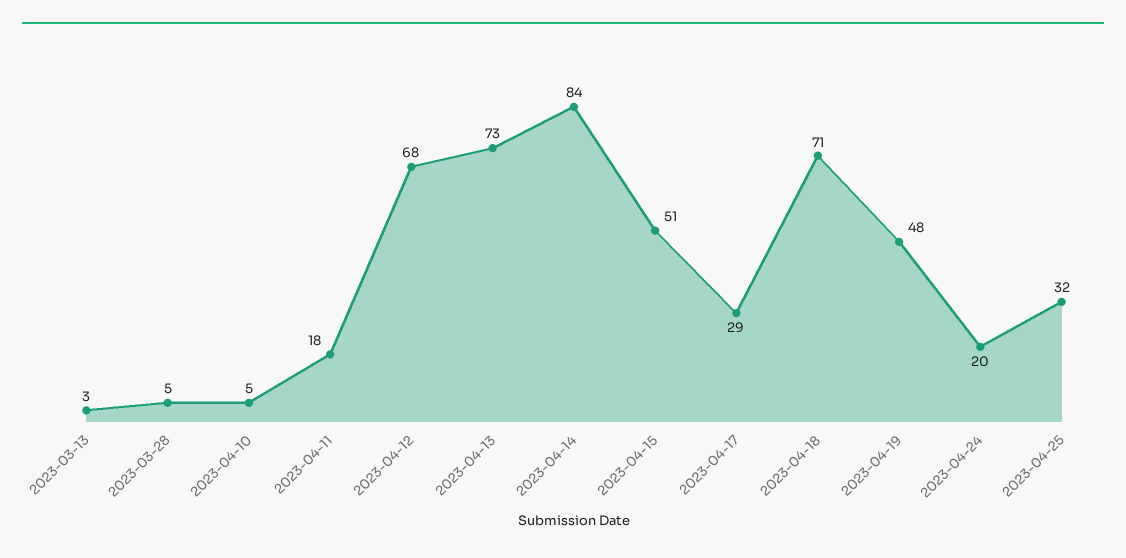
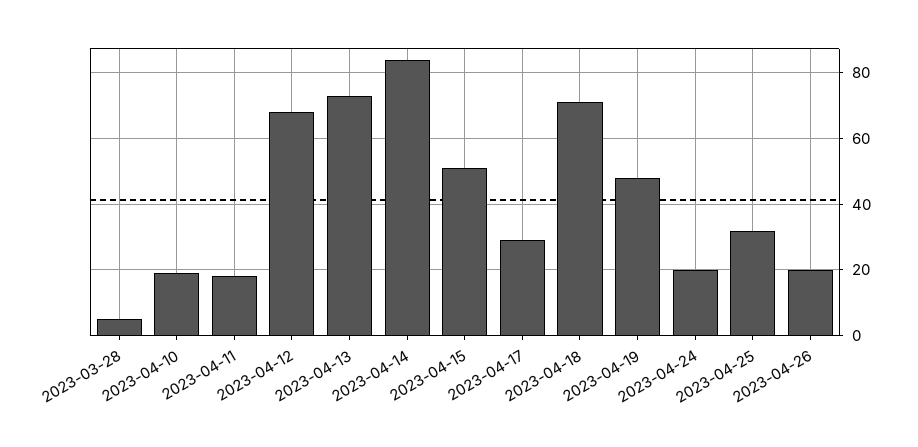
2023-03-13: 3 -> none
2023-04-10: 5 -> 20
2023-04-26: none -> 20

